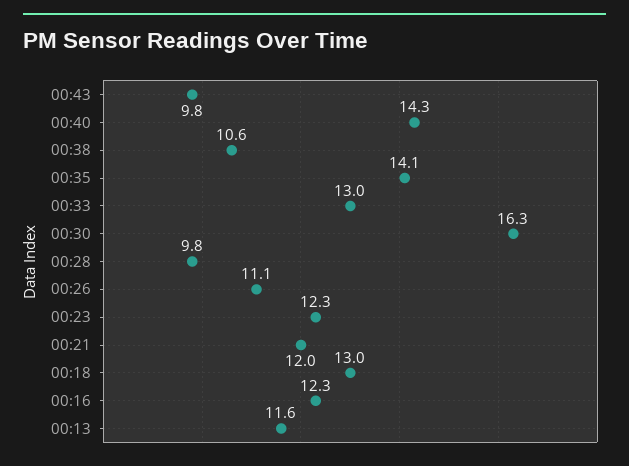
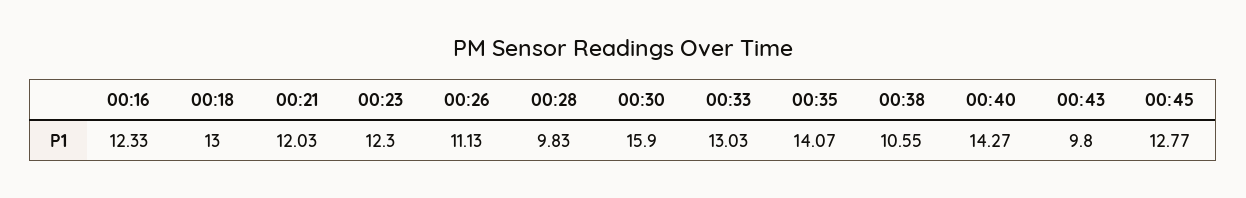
00:30: 16.3 -> 15.9
00:13: 11.6 -> none
00:45: none -> 12.77

